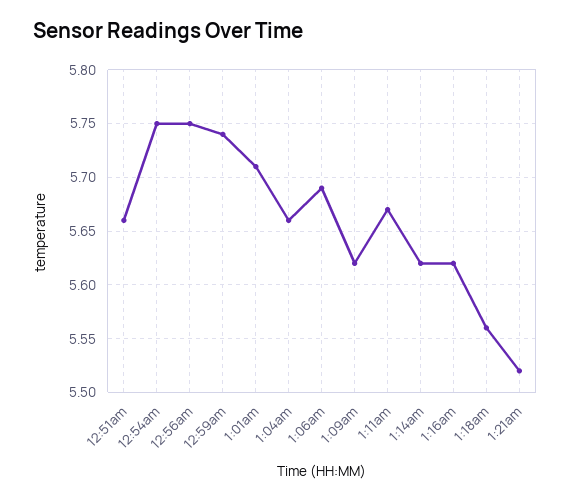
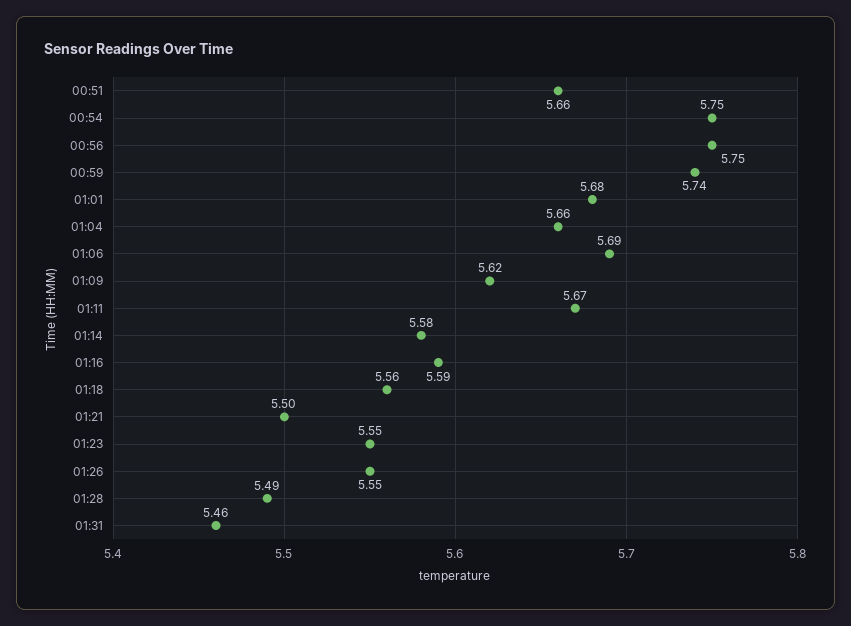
1:01am: 5.71 -> 5.68
1:14am: 5.62 -> 5.58
1:16am: 5.62 -> 5.59
1:21am: 5.52 -> 5.5
01:23: none -> 5.55
01:26: none -> 5.55
01:28: none -> 5.49
01:31: none -> 5.46

